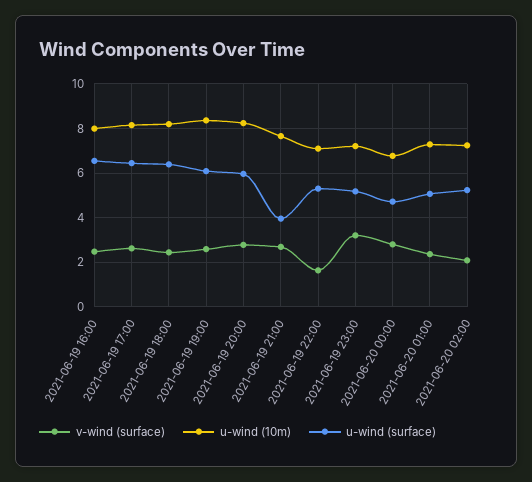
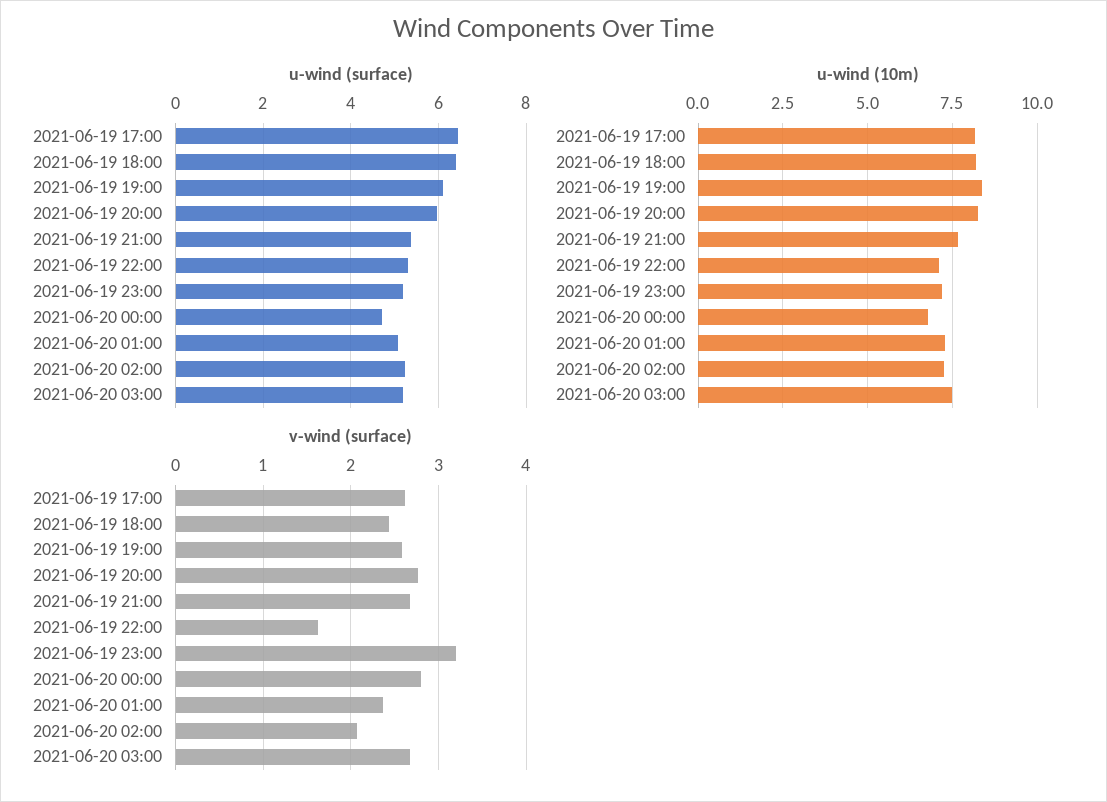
v-wind (surface), 2021-06-19 16:00: 2.5 -> none
u-wind (10m), 2021-06-19 16:00: 8 -> none
u-wind (surface), 2021-06-19 16:00: 6.5 -> none
u-wind (surface), 2021-06-19 21:00: 4 -> 5.4
u-wind (surface), 2021-06-20 03:00: none -> 5.2
u-wind (10m), 2021-06-20 03:00: none -> 7.5
v-wind (surface), 2021-06-20 03:00: none -> 2.7

